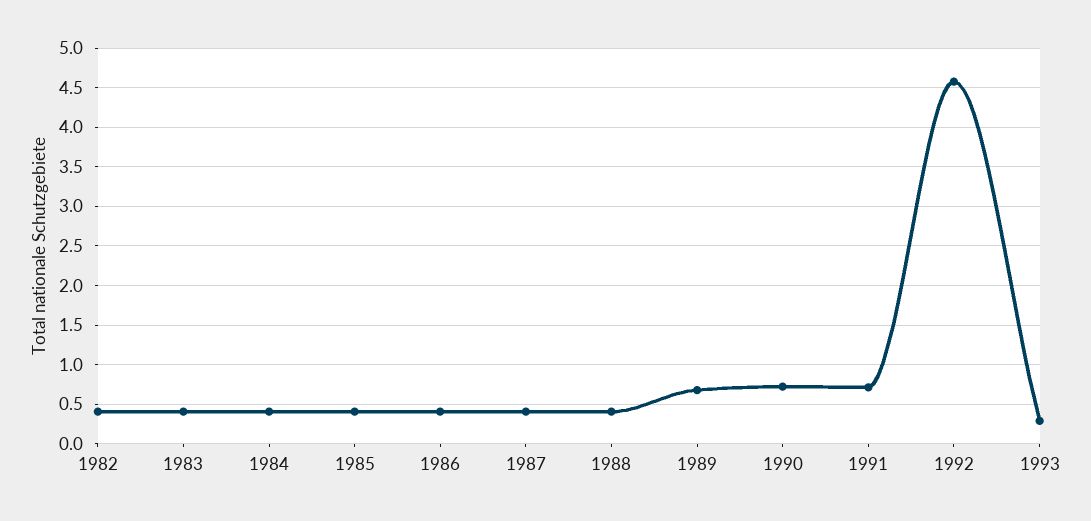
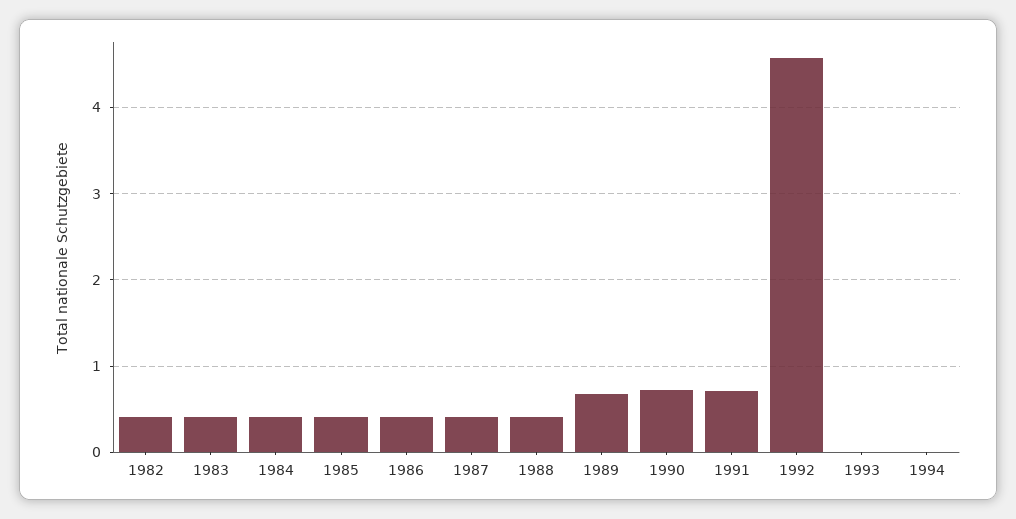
1993: 0.3 -> 0
1994: none -> 0

